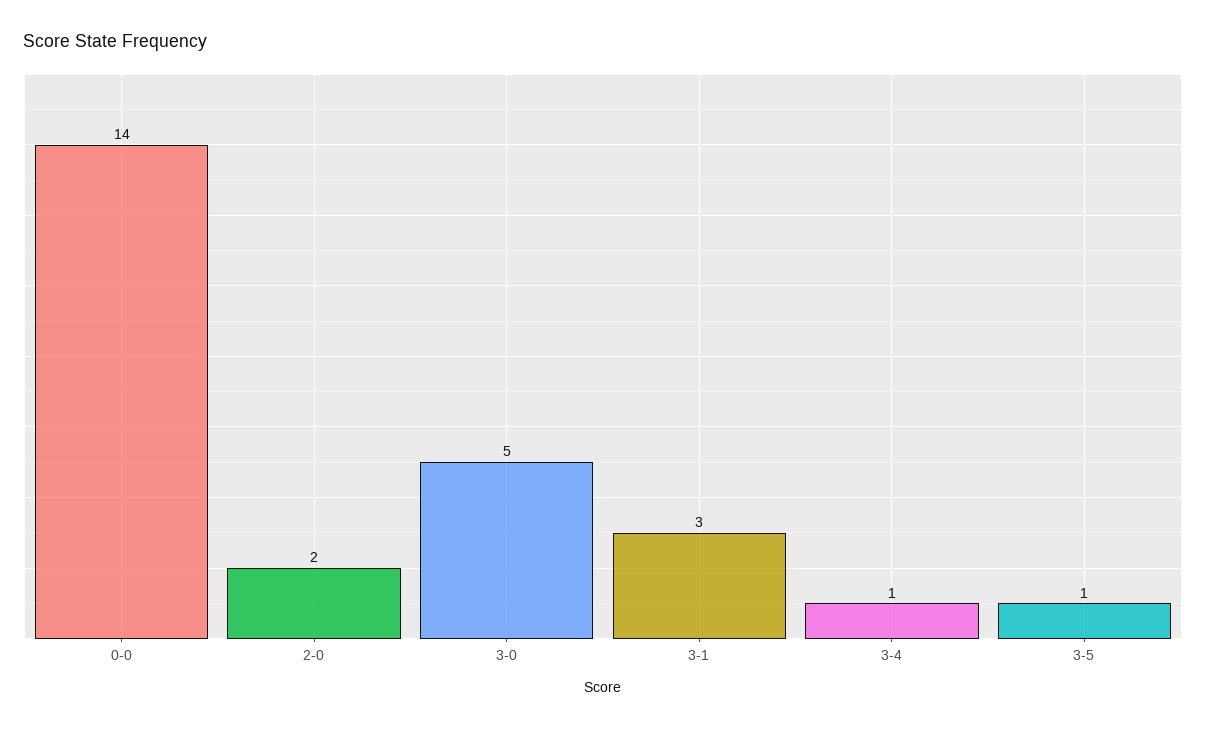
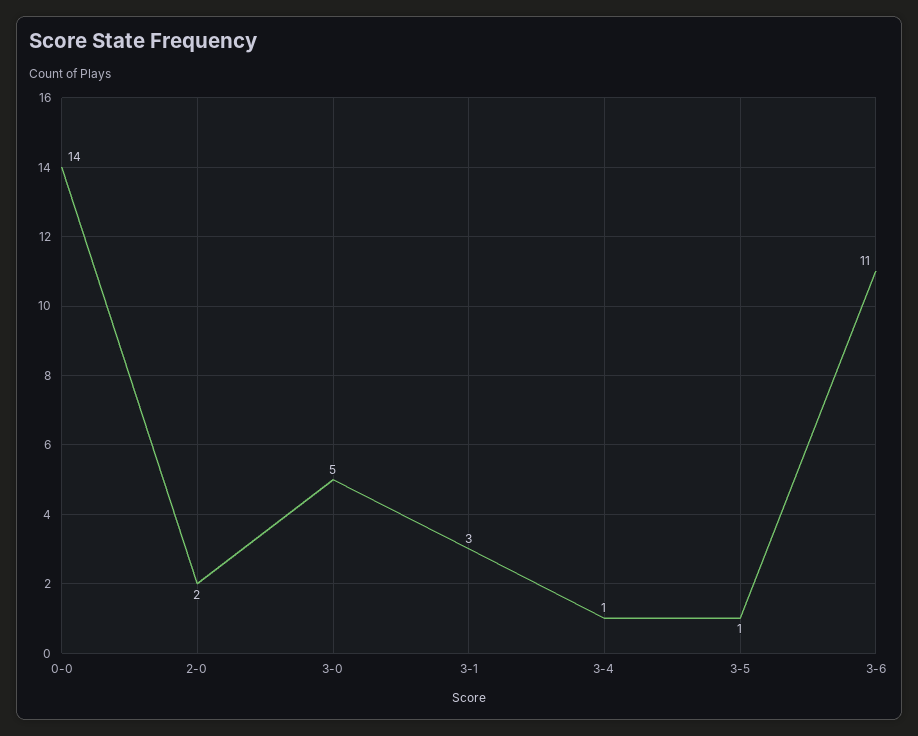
3-6: none -> 11

